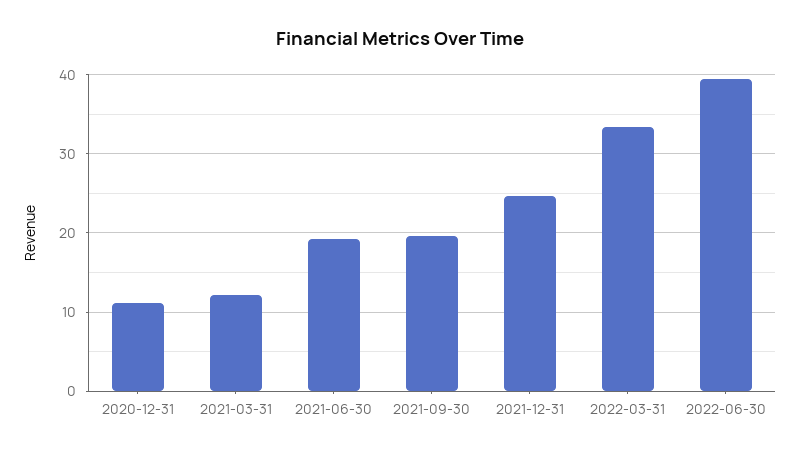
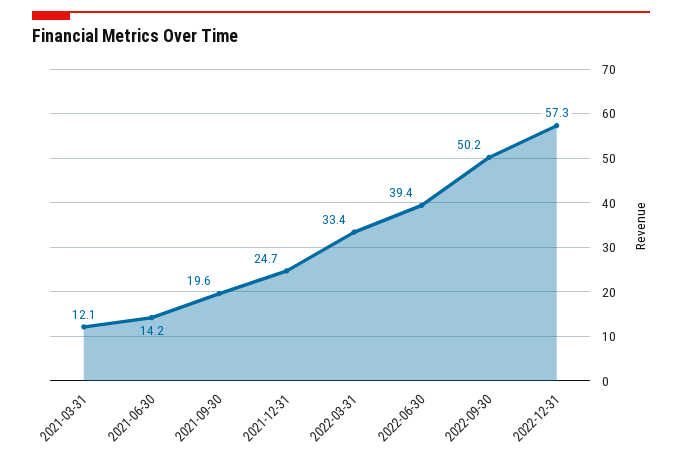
2020-12-31: 11 -> none
2021-06-30: 19 -> 14.2
2022-09-30: none -> 50.2
2022-12-31: none -> 57.3

